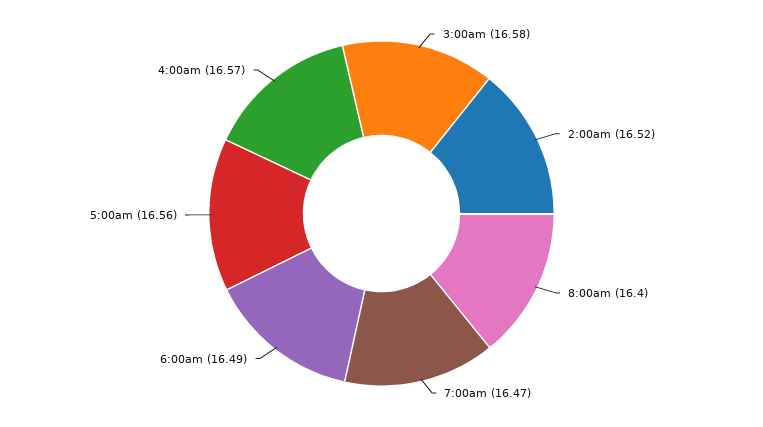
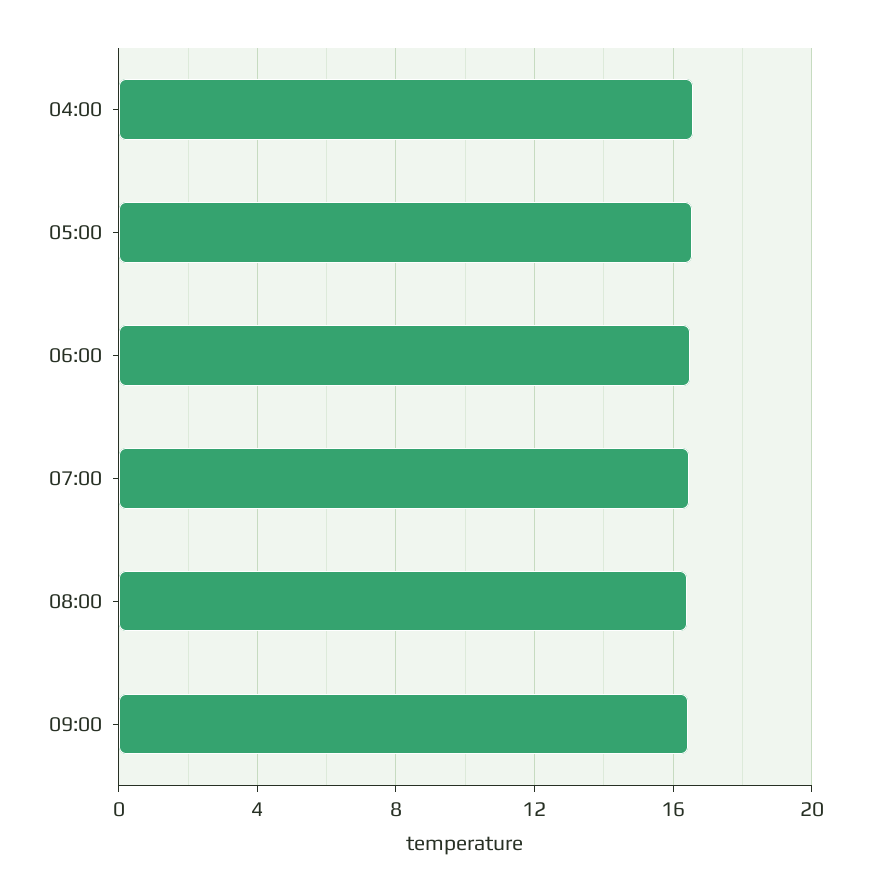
3:00am: 16.58 -> none
2:00am: 16.52 -> none
09:00: none -> 16.5

